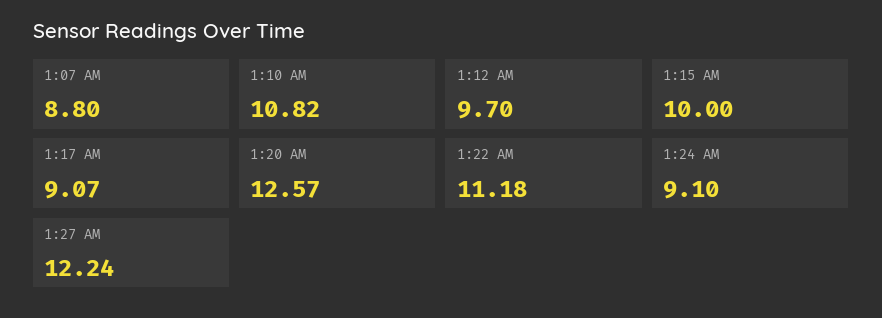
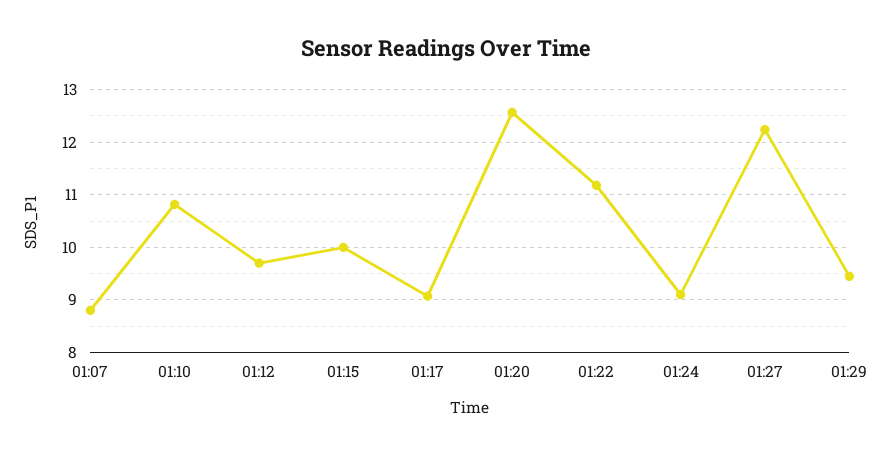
01:29: none -> 9.4

